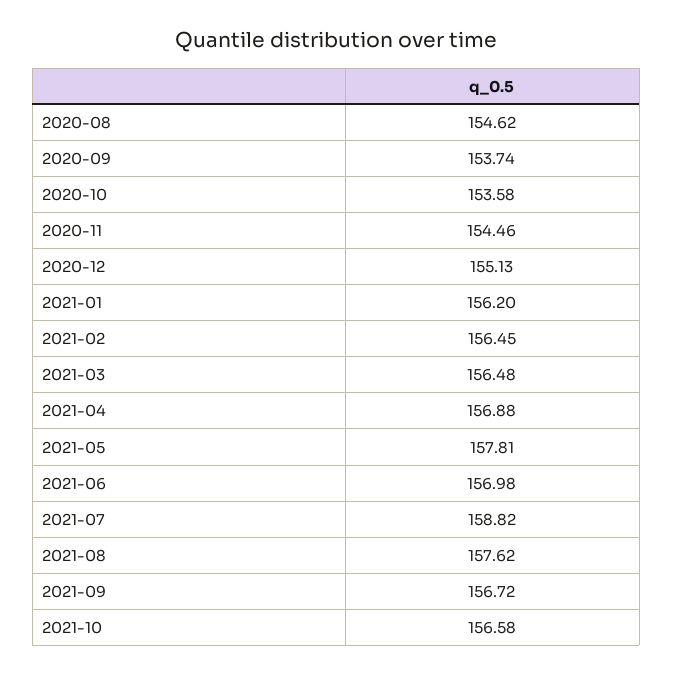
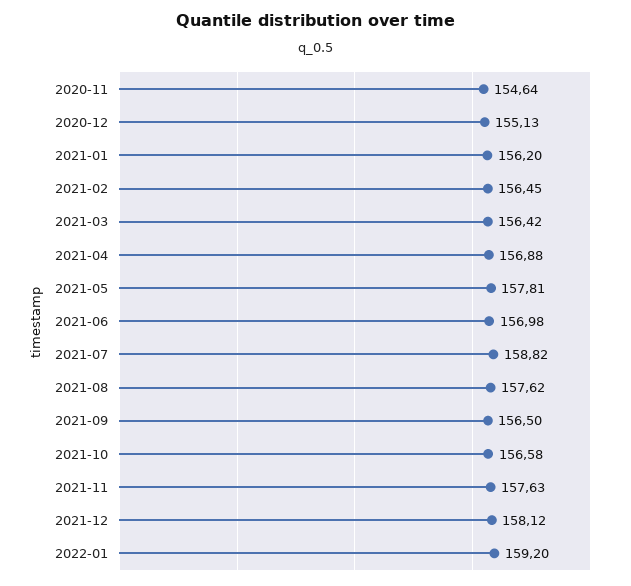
2020-08: 154.62 -> none
2020-09: 153.74 -> none
2020-10: 153.58 -> none
2020-11: 154.46 -> 154.64
2021-03: 156.48 -> 156.42
2021-09: 156.72 -> 156.5
2021-11: none -> 157.63
2021-12: none -> 158.12
2022-01: none -> 159.2

